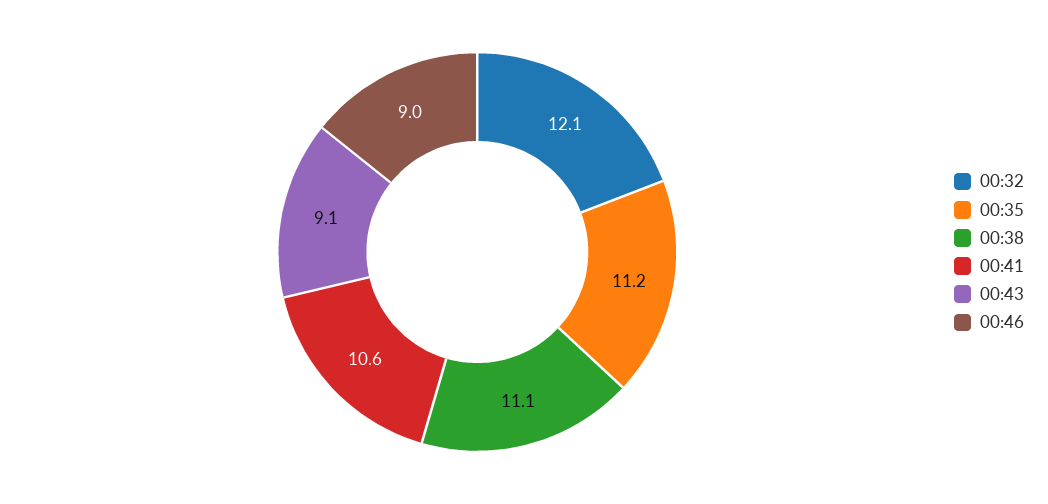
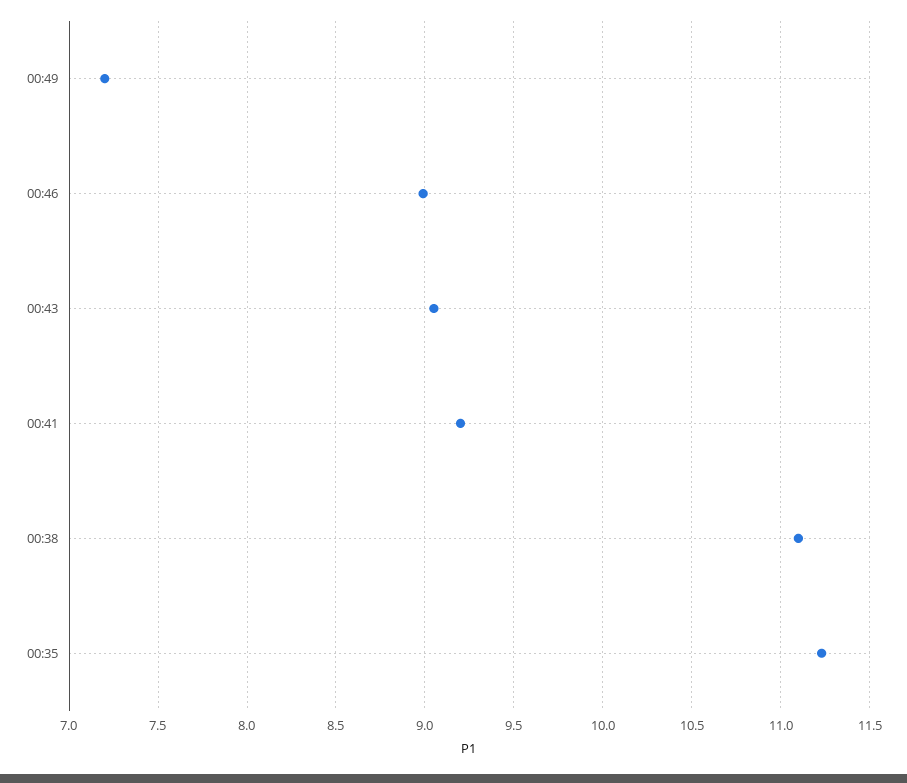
00:32: 12.1 -> none
00:41: 10.6 -> 9.2
00:49: none -> 7.2

